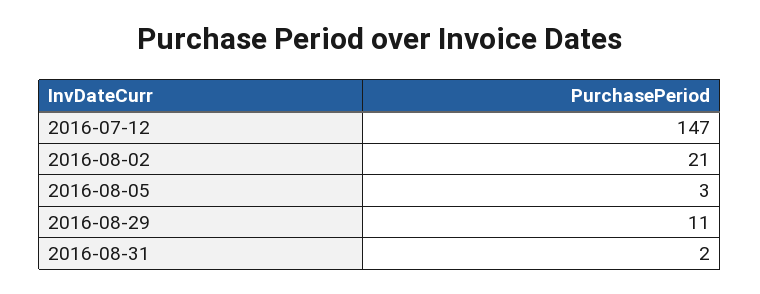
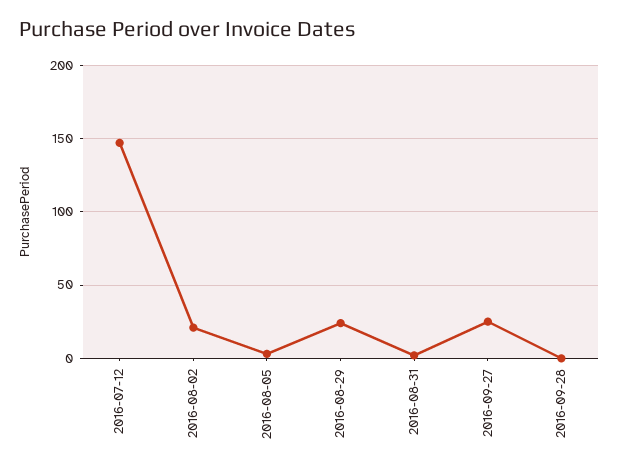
2016-08-29: 11 -> 25
2016-09-27: none -> 25
2016-09-28: none -> 0

